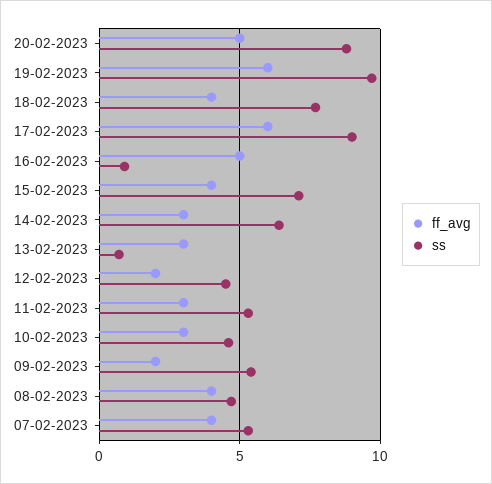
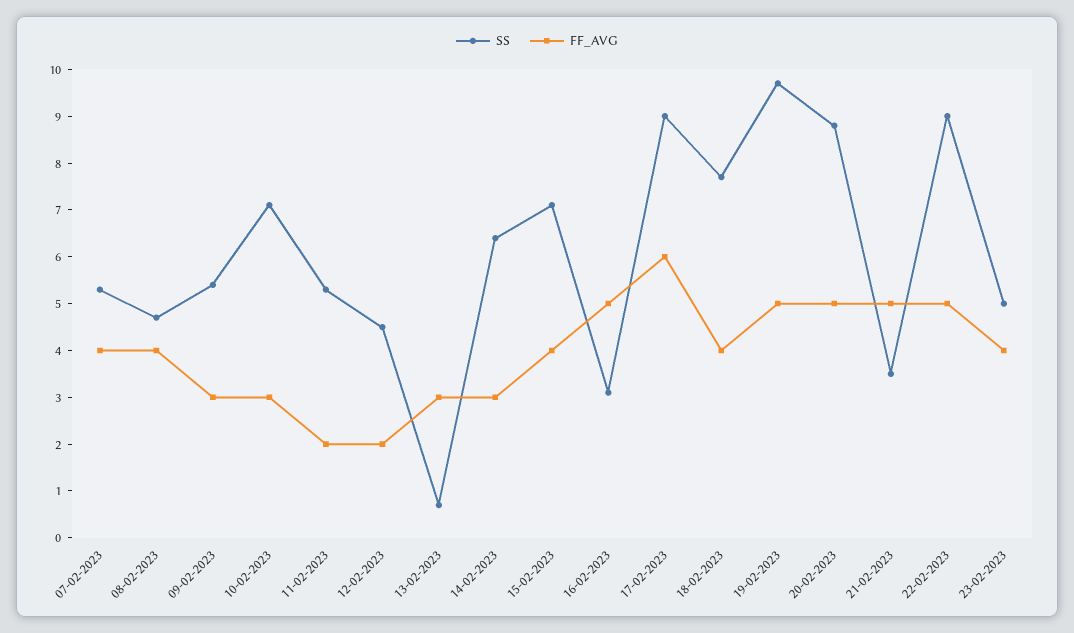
ff_avg, 19-02-2023: 6 -> 5
ss, 16-02-2023: 1 -> 3
ff_avg, 11-02-2023: 3 -> 2
ss, 10-02-2023: 4.5 -> 7
ff_avg, 09-02-2023: 2 -> 3
ss, 21-02-2023: none -> 3.5
ff_avg, 21-02-2023: none -> 5
ss, 22-02-2023: none -> 9
ff_avg, 22-02-2023: none -> 5
ss, 23-02-2023: none -> 5
ff_avg, 23-02-2023: none -> 4

